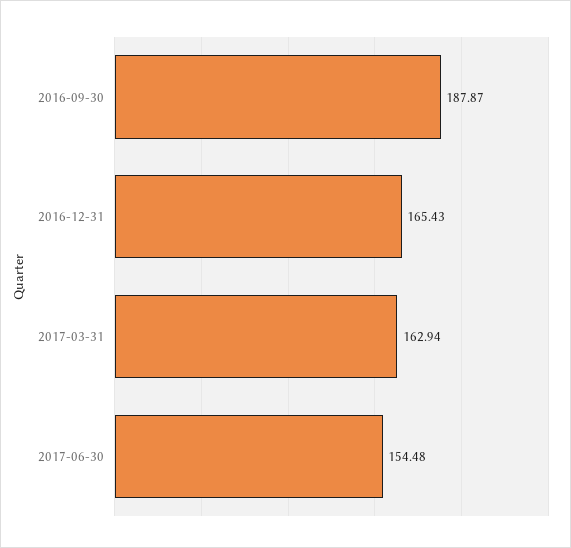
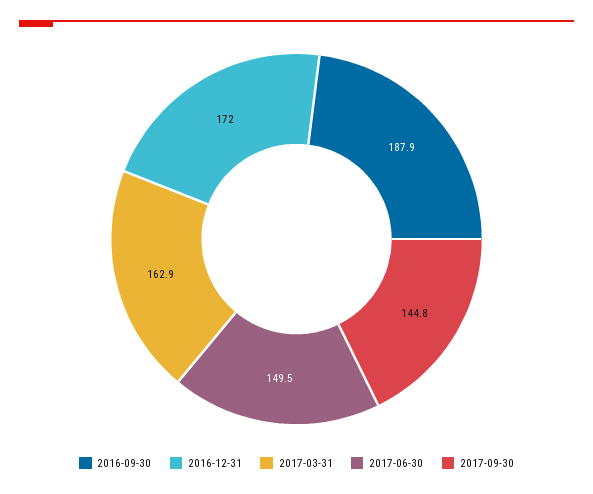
2016-12-31: 165.43 -> 172
2017-06-30: 154.48 -> 149.5
2017-09-30: none -> 144.8

